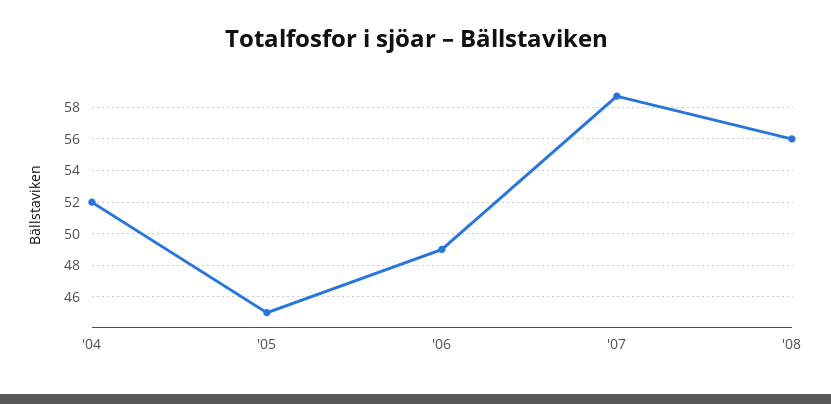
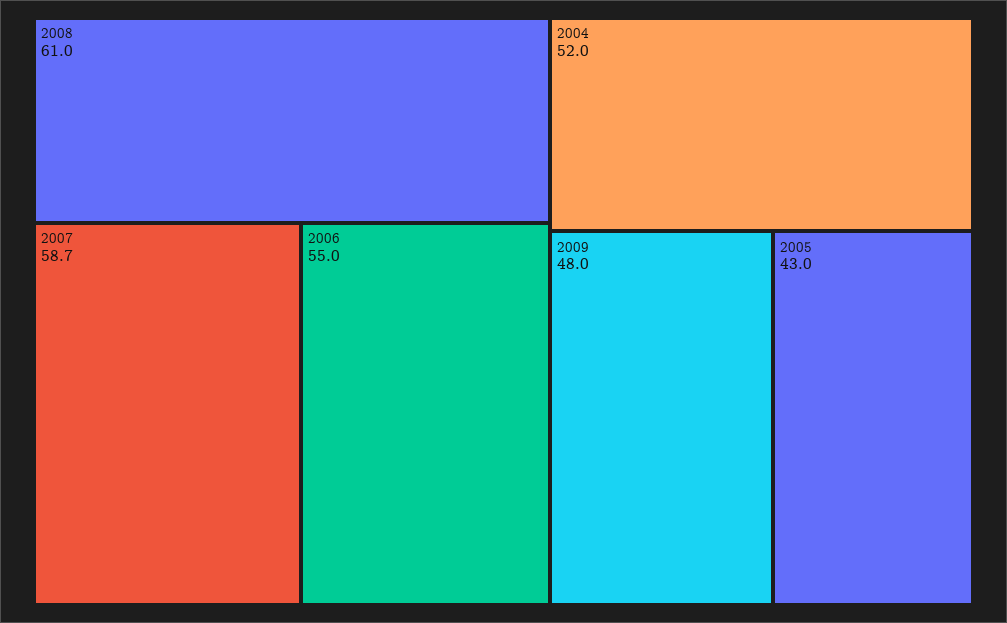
'05: 45 -> 43
'06: 49 -> 55
'08: 56 -> 61
2009: none -> 48

